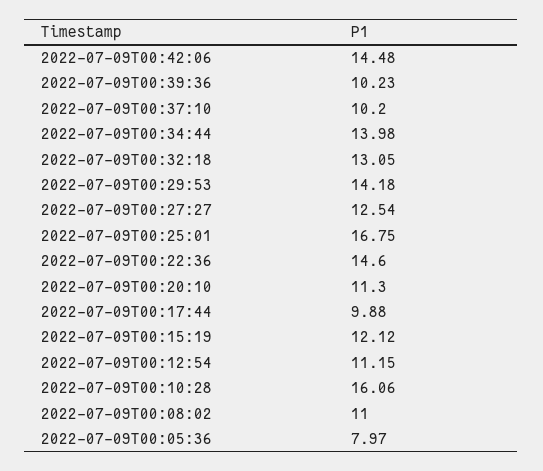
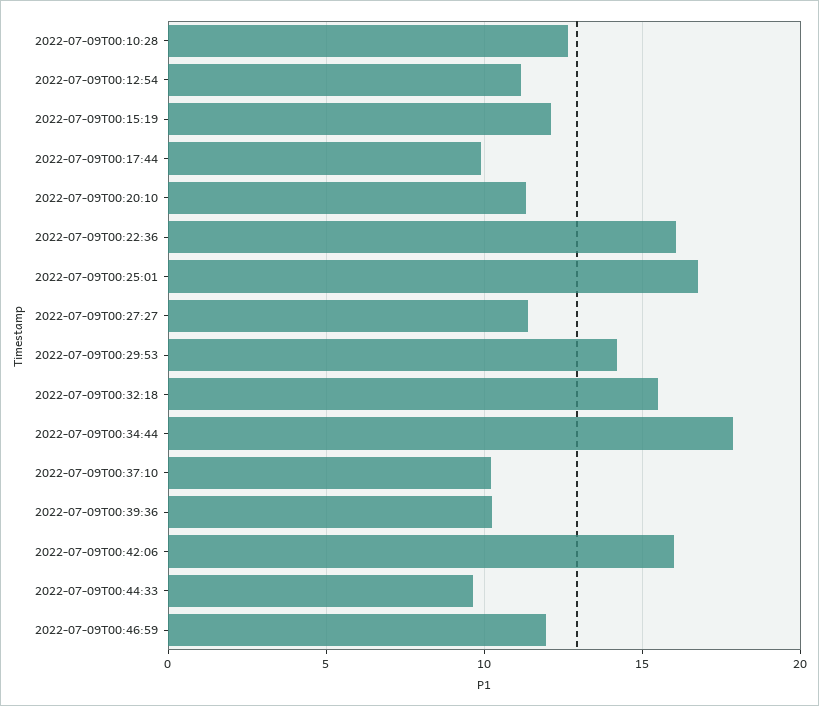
2022-07-09T00:42:06: 14.48 -> 16
2022-07-09T00:34:44: 13.98 -> 18
2022-07-09T00:32:18: 13.05 -> 15.5
2022-07-09T00:27:27: 12.54 -> 11.5
2022-07-09T00:22:36: 14.6 -> 16
2022-07-09T00:10:28: 16.06 -> 12.5
2022-07-09T00:08:02: 11 -> none
2022-07-09T00:05:36: 7.97 -> none
2022-07-09T00:44:33: none -> 9.5
2022-07-09T00:46:59: none -> 12

